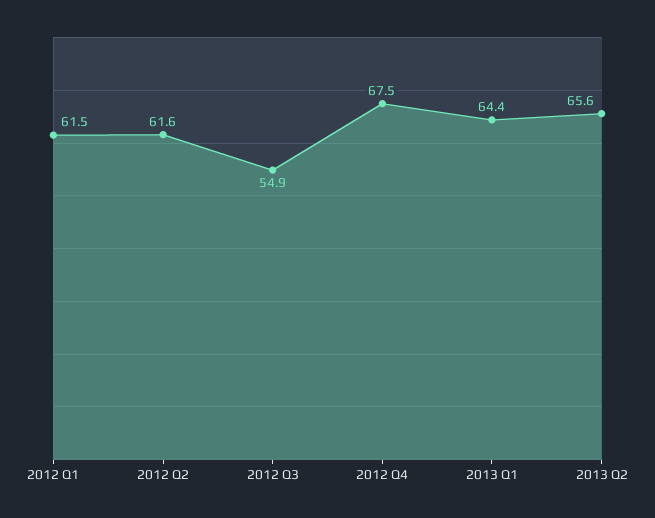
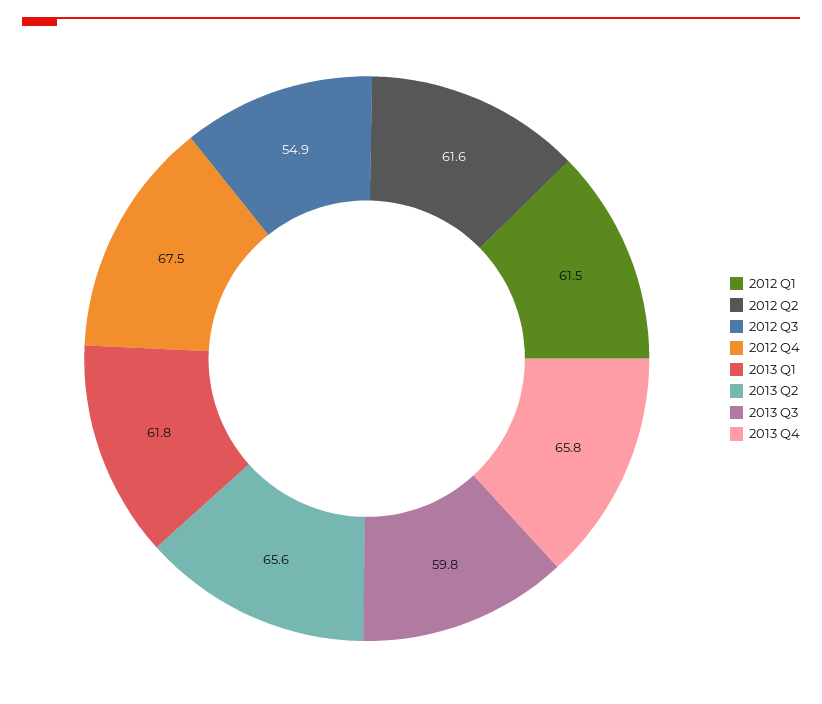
2013 Q1: 64.4 -> 61.8
2013 Q3: none -> 59.8
2013 Q4: none -> 65.8

